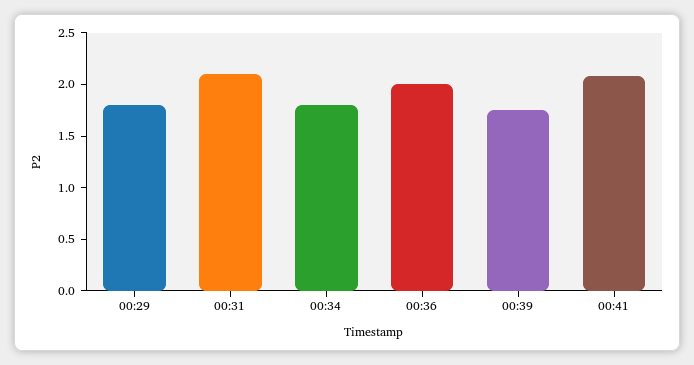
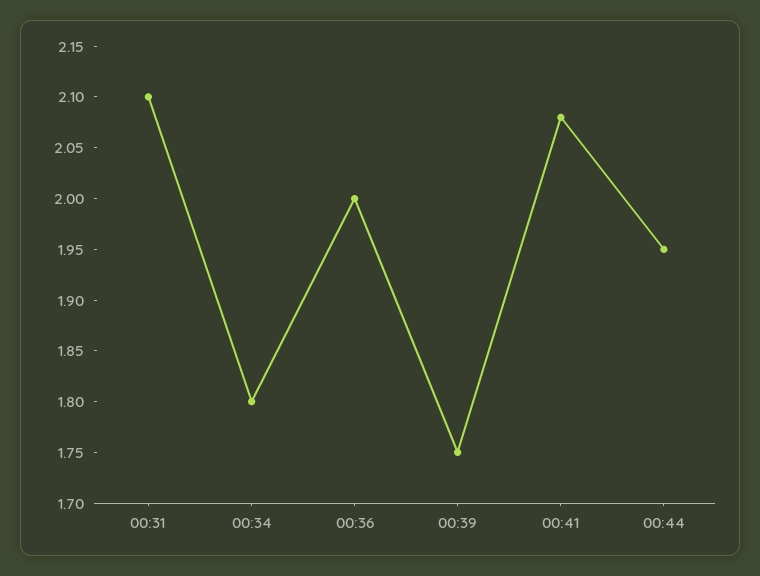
00:29: 1.8 -> none
00:44: none -> 1.95

